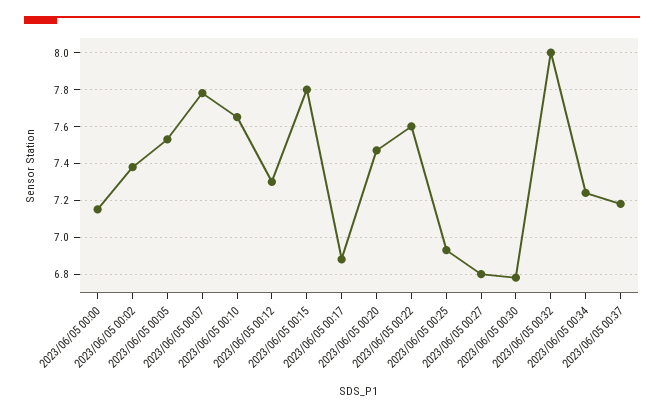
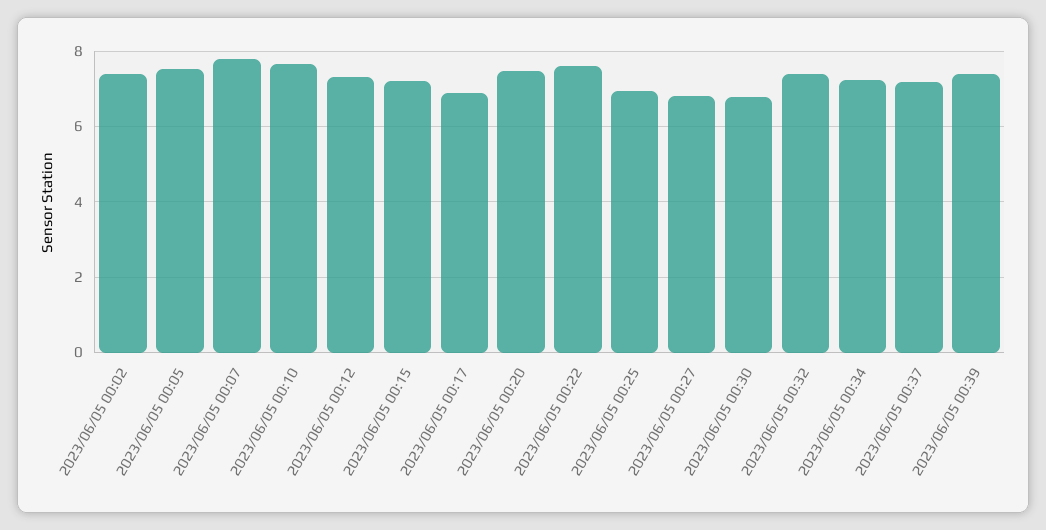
2023/06/05 00:00: 7.15 -> none
2023/06/05 00:15: 7.8 -> 7.2
2023/06/05 00:32: 8 -> 7.4
2023/06/05 00:39: none -> 7.4

